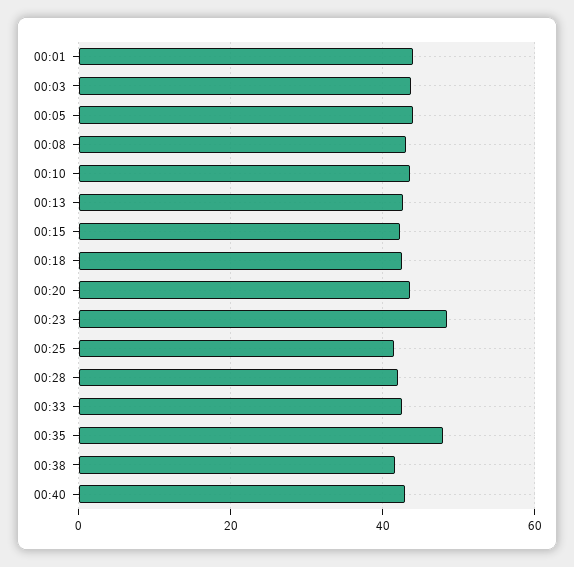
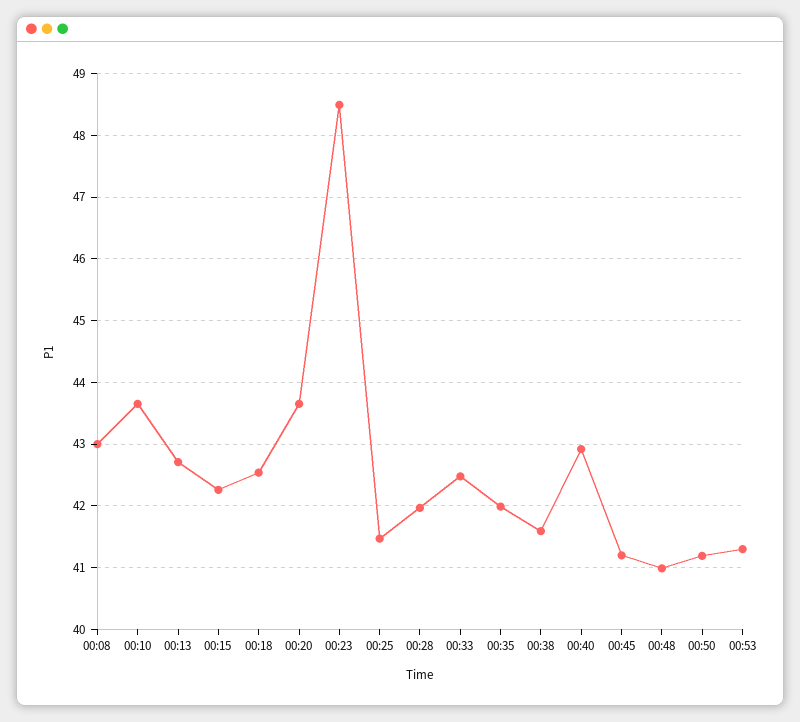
00:01: 44 -> none
00:03: 44 -> none
00:05: 44 -> none
00:35: 48 -> 42
00:45: none -> 41.2
00:48: none -> 41
00:50: none -> 41.2
00:53: none -> 41.3

